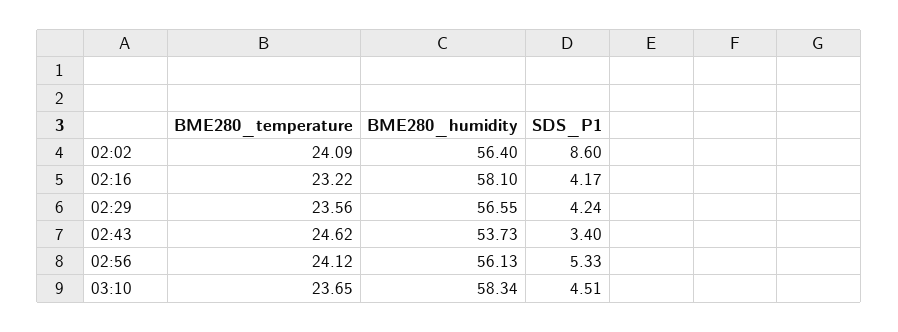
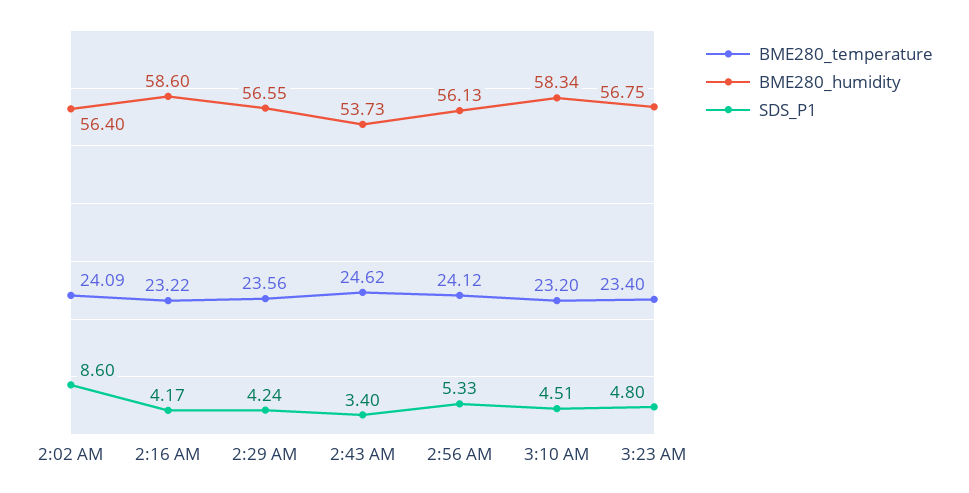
BME280_humidity, 02:16: 58.1 -> 58.6
BME280_temperature, 03:10: 23.65 -> 23.2
BME280_temperature, 3:23 AM: none -> 23.4
BME280_humidity, 3:23 AM: none -> 56.75
SDS_P1, 3:23 AM: none -> 4.8

